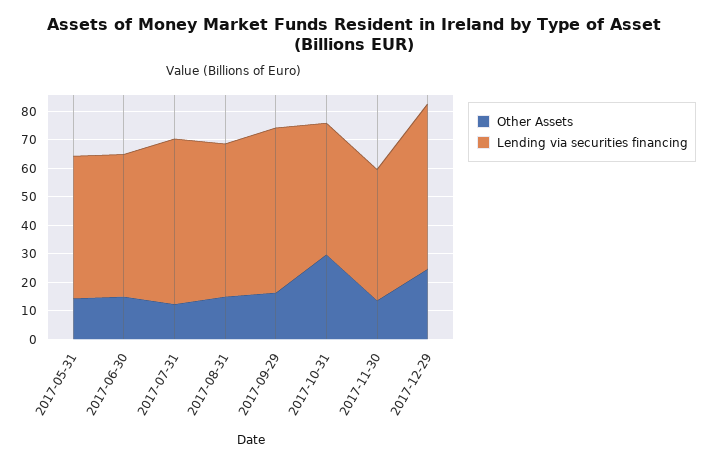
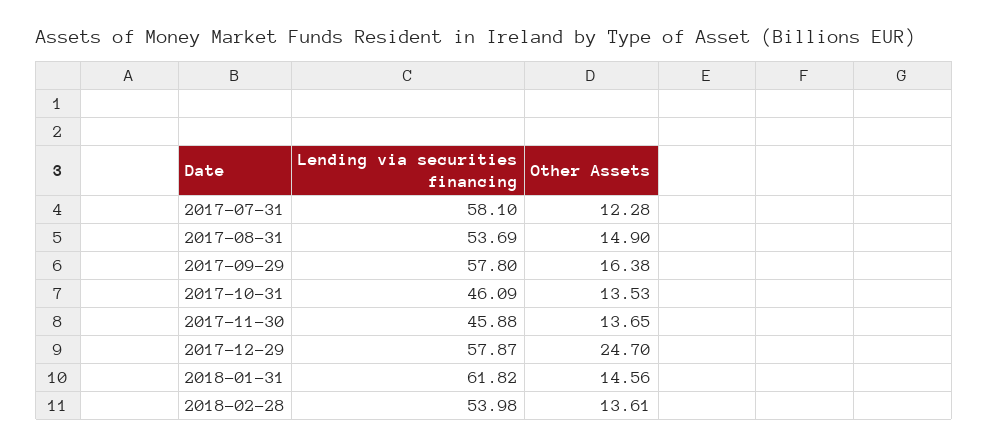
Other Assets, 2017-05-31: 15 -> none
Lending via securities financing, 2017-05-31: 50 -> none
Other Assets, 2017-06-30: 15 -> none
Lending via securities financing, 2017-06-30: 50 -> none
Other Assets, 2017-10-31: 30 -> 13.53
Lending via securities financing, 2018-01-31: none -> 61.82
Other Assets, 2018-01-31: none -> 14.56
Lending via securities financing, 2018-02-28: none -> 53.98
Other Assets, 2018-02-28: none -> 13.61

